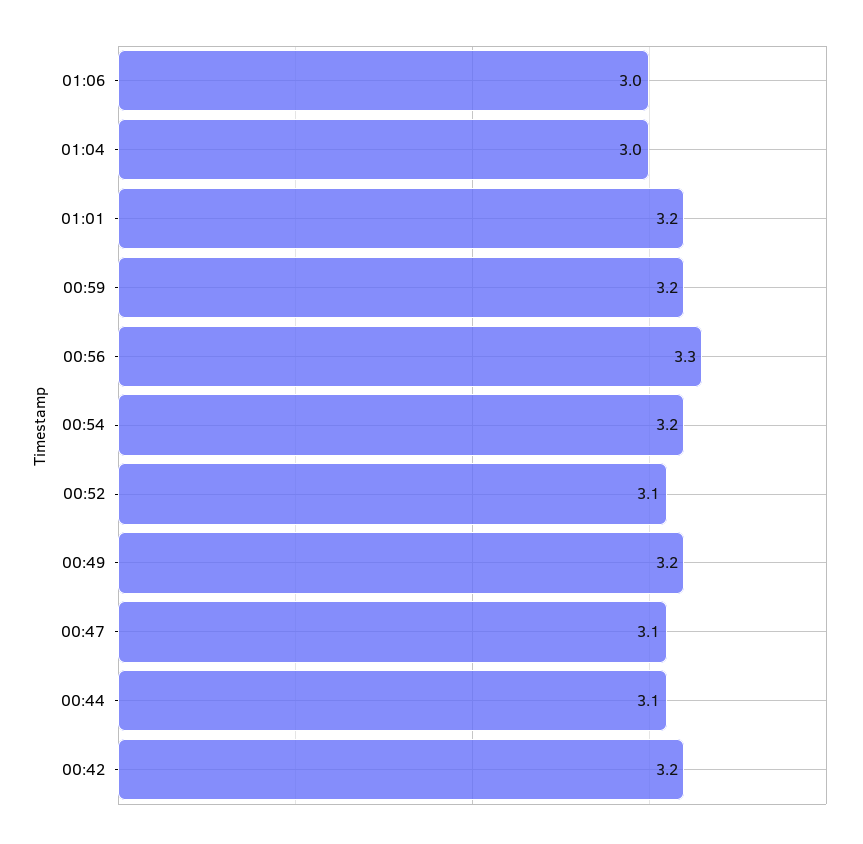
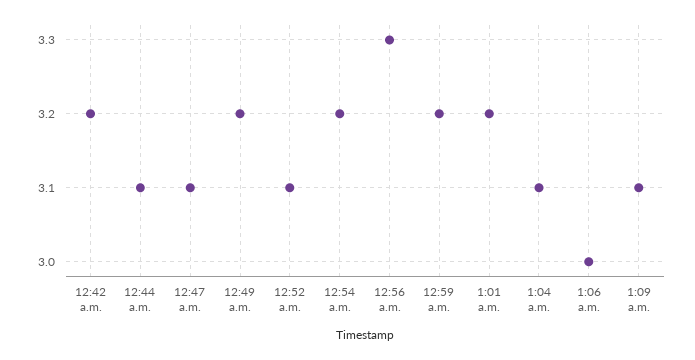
01:04: 3 -> 3.1
1:09 a.m.: none -> 3.1

